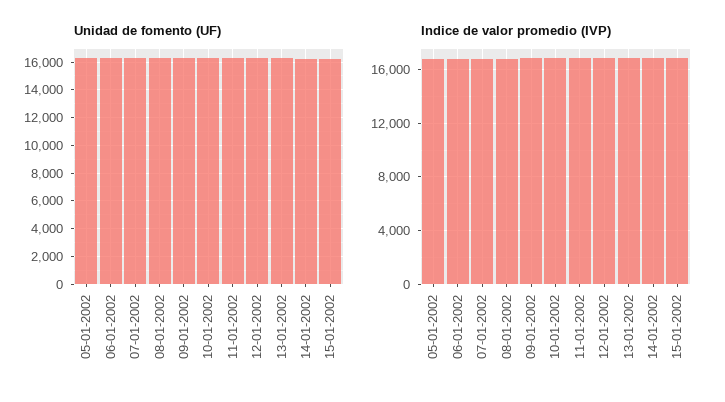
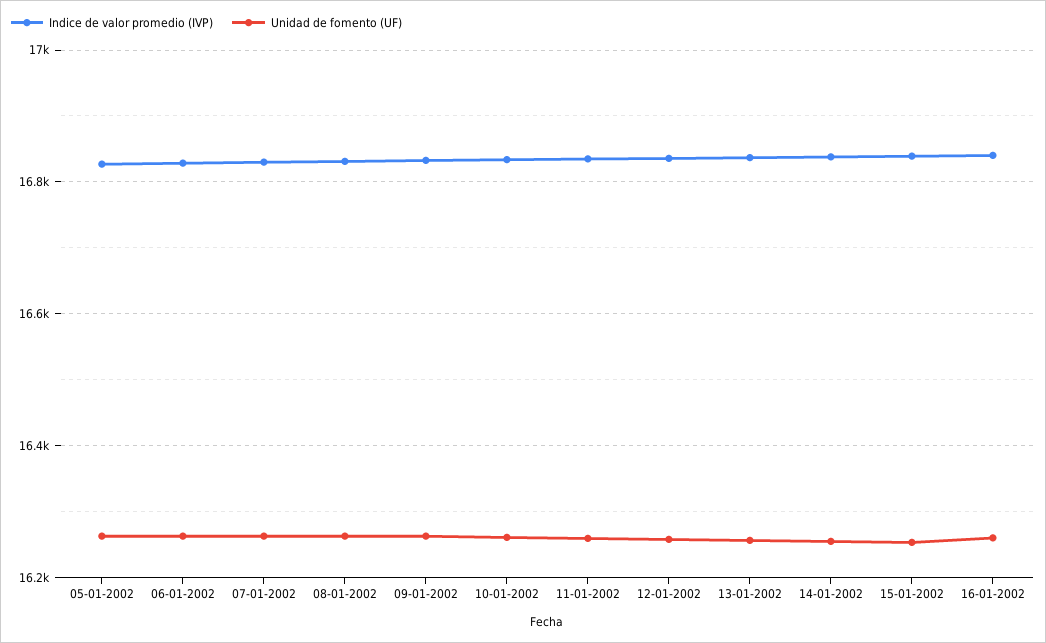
Indice de valor promedio (IVP), 16-01-2002: none -> 16840
Unidad de fomento (UF), 16-01-2002: none -> 16260

